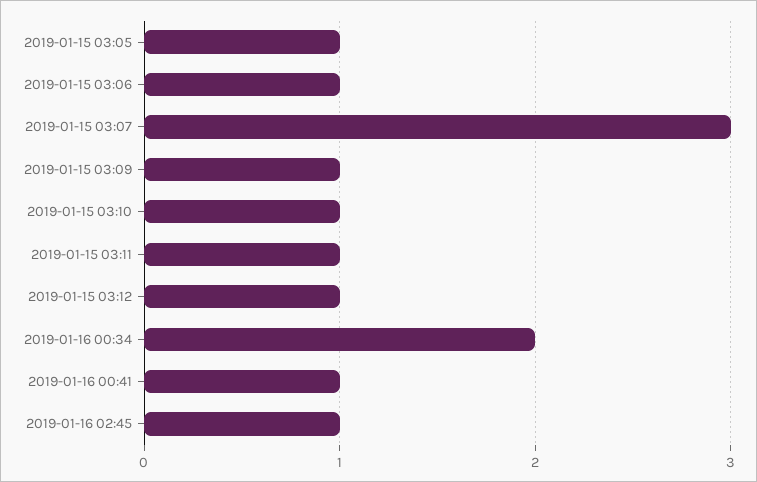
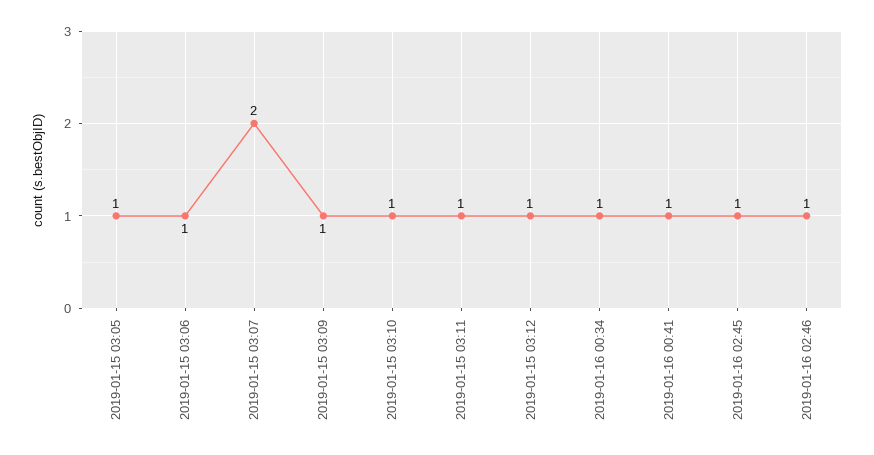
2019-01-15 03:07: 3 -> 2
2019-01-16 00:34: 2 -> 1
2019-01-16 02:46: none -> 1

